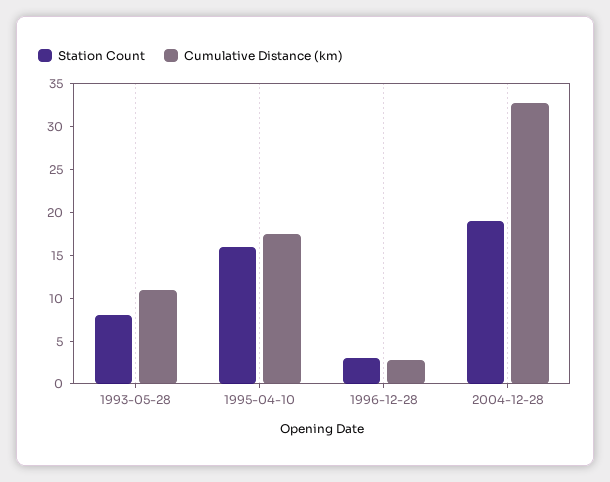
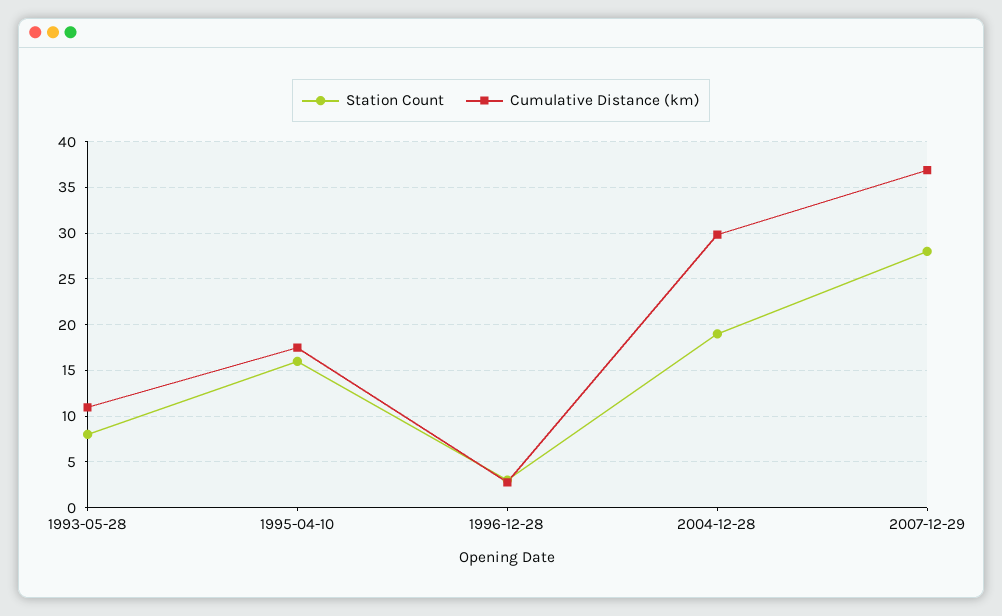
Cumulative Distance (km), 2004-12-28: 33 -> 30
Station Count, 2007-12-29: none -> 28
Cumulative Distance (km), 2007-12-29: none -> 37

